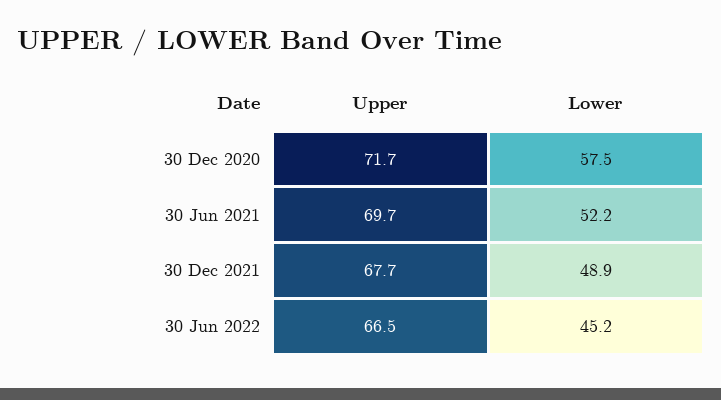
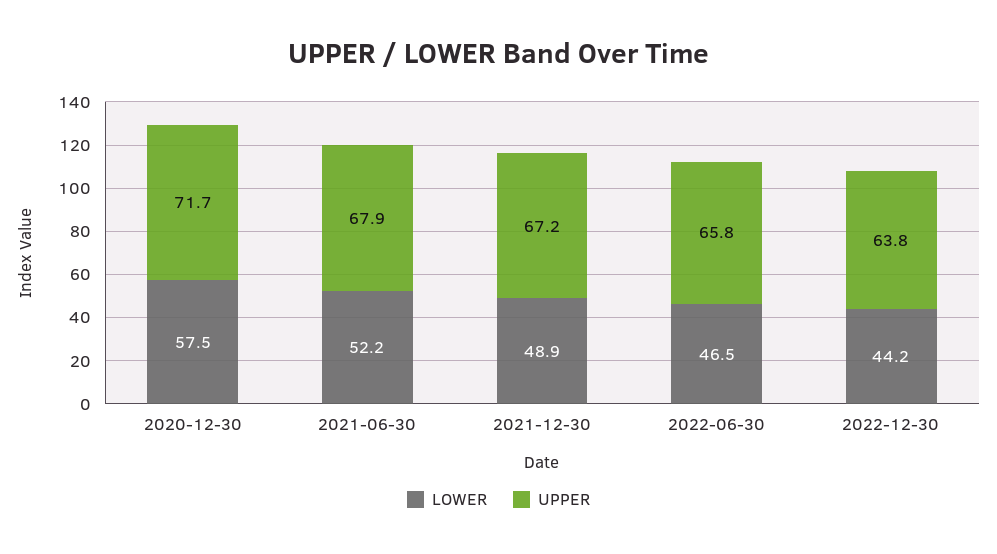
Upper, 30 Jun 2021: 69.7 -> 67.9
Upper, 30 Dec 2021: 67.7 -> 67.2
Upper, 30 Jun 2022: 66.5 -> 65.8
Lower, 30 Jun 2022: 45.2 -> 46.5
Lower, 2022-12-30: none -> 44.2
Upper, 2022-12-30: none -> 63.8

